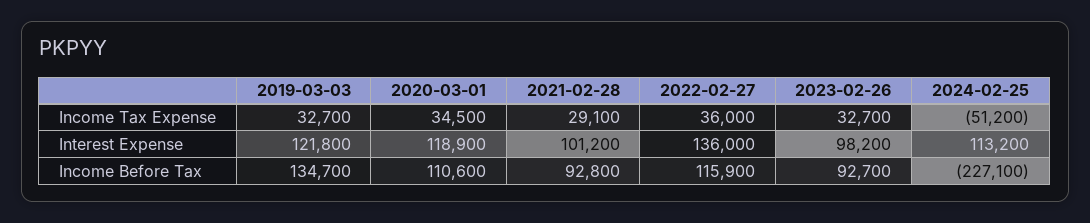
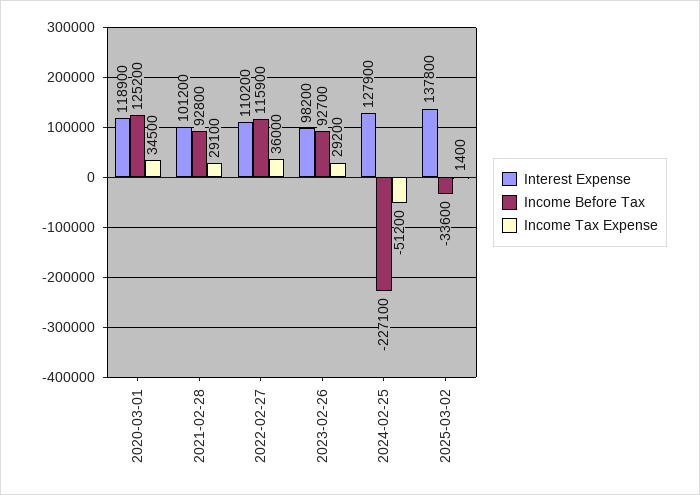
Income Tax Expense, 2019-03-03: 32700 -> none
Income Tax Expense, 2023-02-26: 32700 -> 29200
Interest Expense, 2019-03-03: 121800 -> none
Interest Expense, 2022-02-27: 136000 -> 110200
Interest Expense, 2024-02-25: 113200 -> 127900
Income Before Tax, 2019-03-03: 134700 -> none
Income Before Tax, 2020-03-01: 110600 -> 125200
Interest Expense, 2025-03-02: none -> 137800
Income Before Tax, 2025-03-02: none -> -33600
Income Tax Expense, 2025-03-02: none -> 1400

